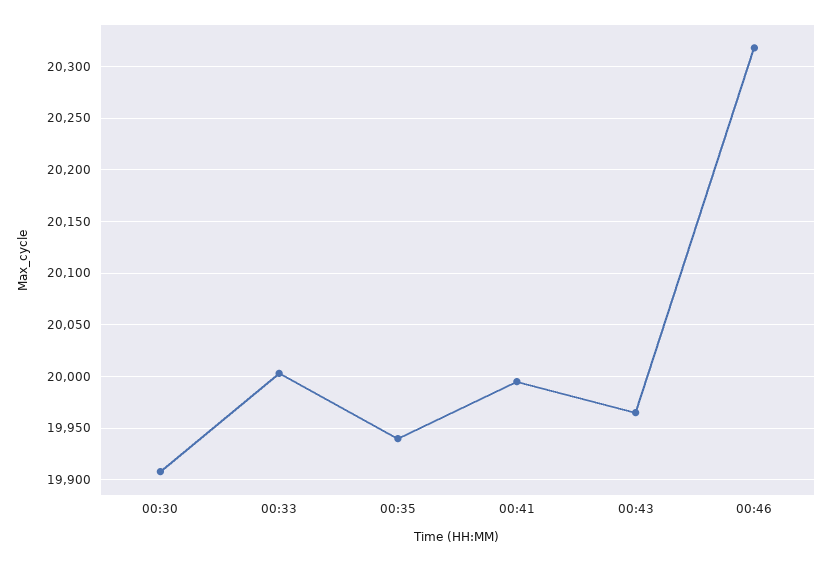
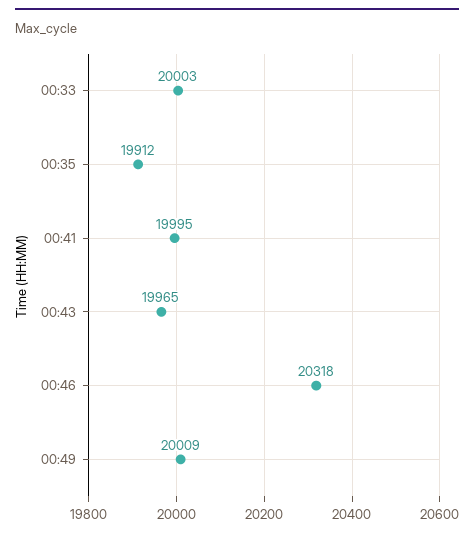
00:30: 19910 -> none
00:35: 19940 -> 19912
00:49: none -> 20009

